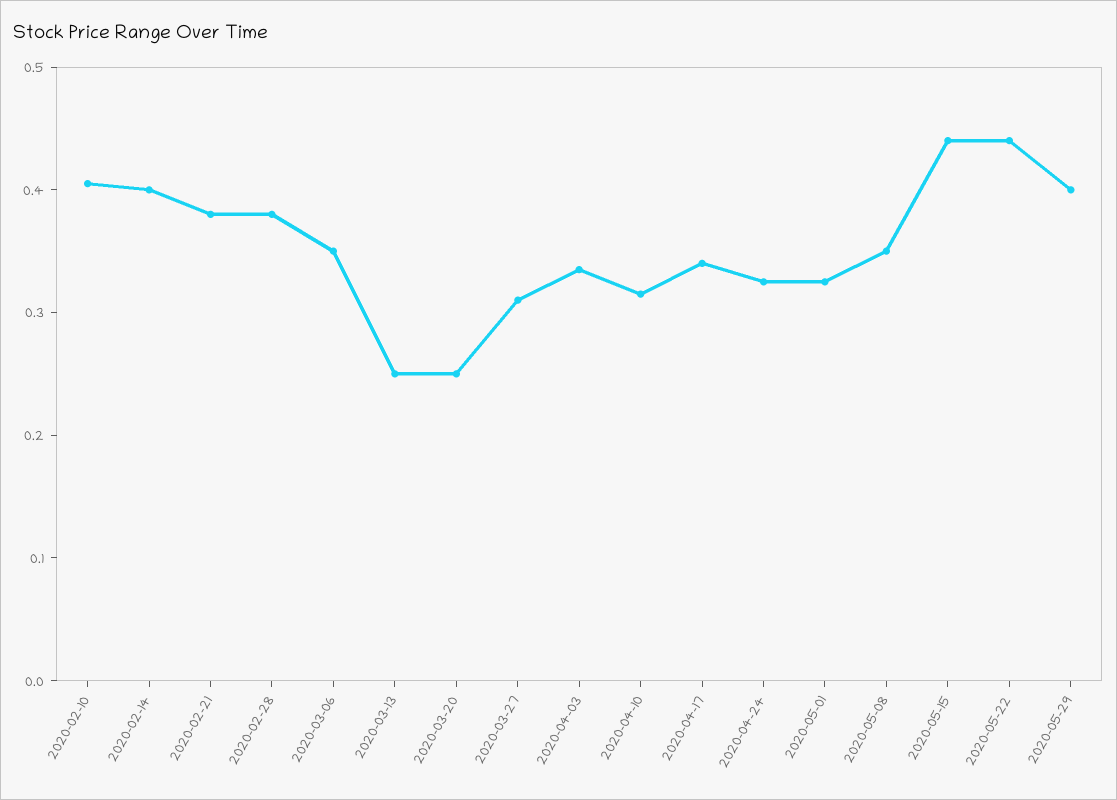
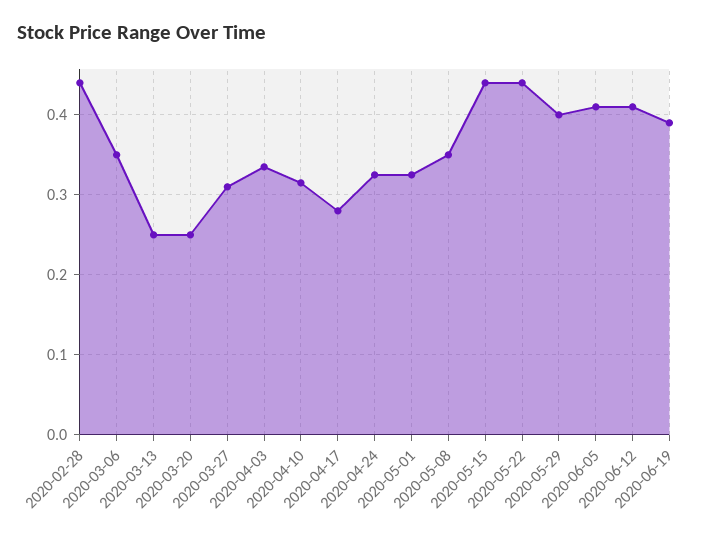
2020-02-10: 0.4 -> none
2020-02-14: 0.4 -> none
2020-02-21: 0.38 -> none
2020-02-28: 0.38 -> 0.44
2020-04-17: 0.34 -> 0.28
2020-06-05: none -> 0.41
2020-06-12: none -> 0.41
2020-06-19: none -> 0.39

